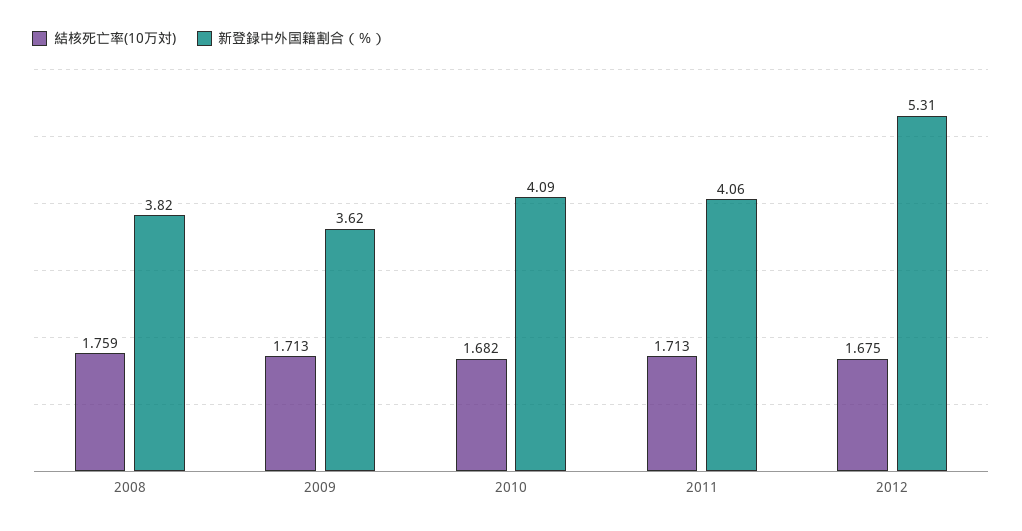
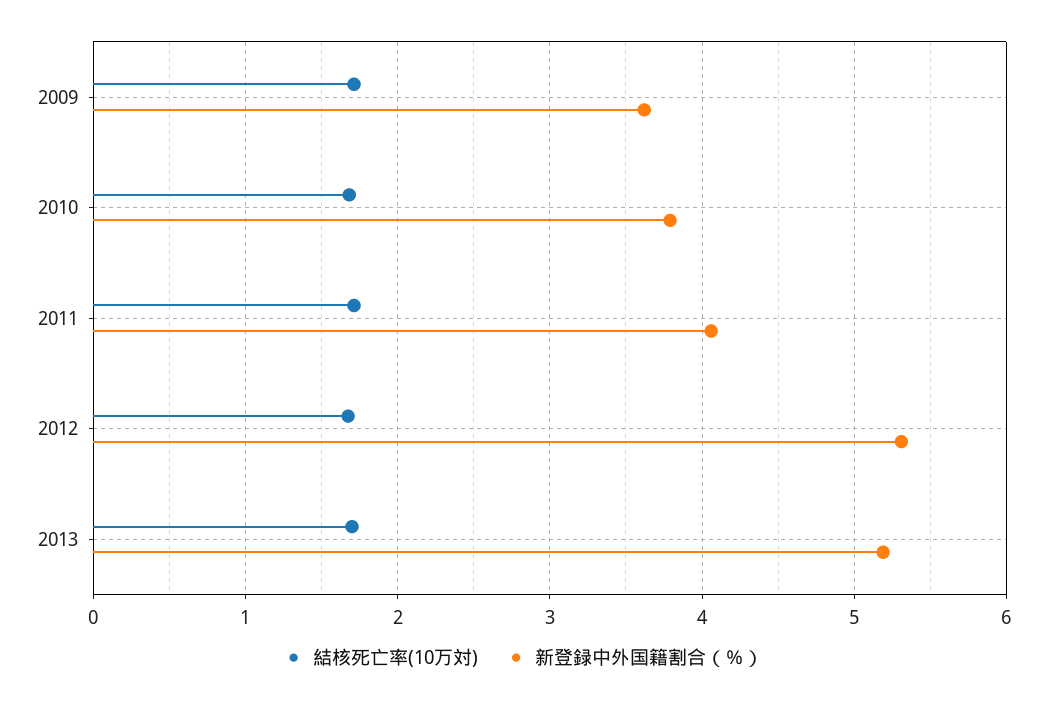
結核死亡率(10万対), 2008: 1.759 -> none
新登録中外国籍割合（％）, 2008: 3.82 -> none
新登録中外国籍割合（％）, 2010: 4.09 -> 3.8
結核死亡率(10万対), 2013: none -> 1.7
新登録中外国籍割合（％）, 2013: none -> 5.2

